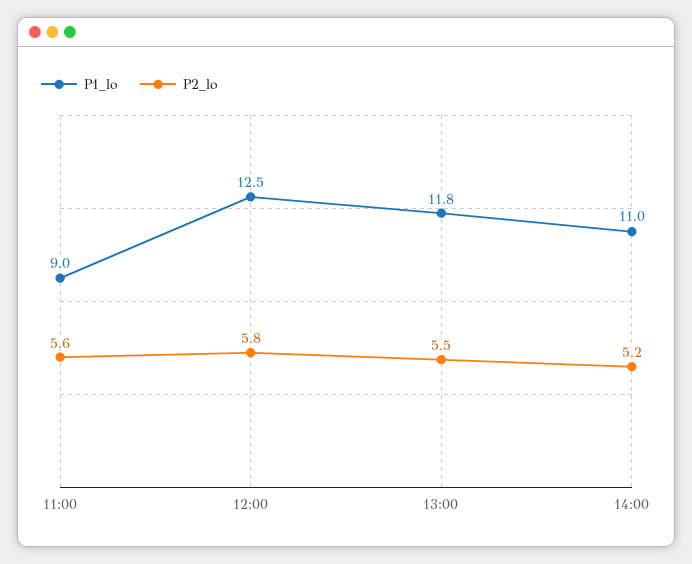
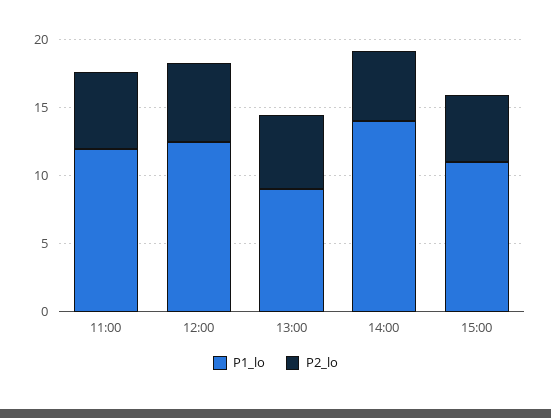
P1_lo, 11:00: 9 -> 12
P1_lo, 13:00: 11.8 -> 9
P1_lo, 14:00: 11 -> 14
P1_lo, 15:00: none -> 11
P2_lo, 15:00: none -> 5

